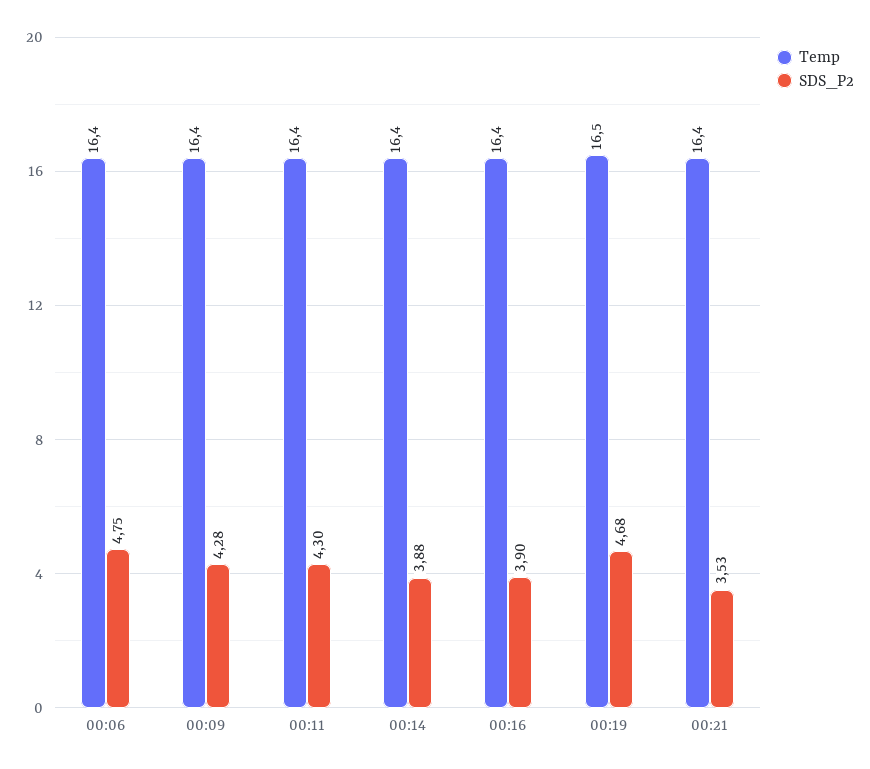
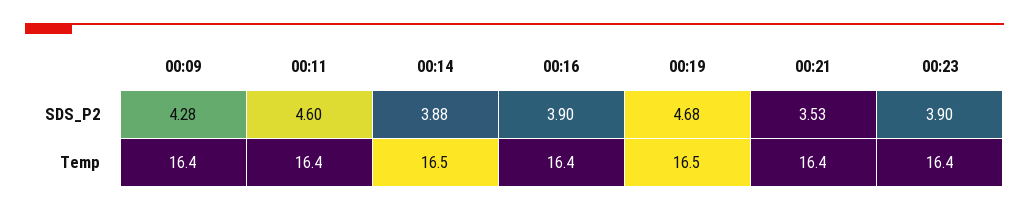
Temp, 00:06: 16.4 -> none
SDS_P2, 00:06: 4.75 -> none
SDS_P2, 00:11: 4.3 -> 4.6
Temp, 00:14: 16.4 -> 16.5
SDS_P2, 00:23: none -> 3.9
Temp, 00:23: none -> 16.4

